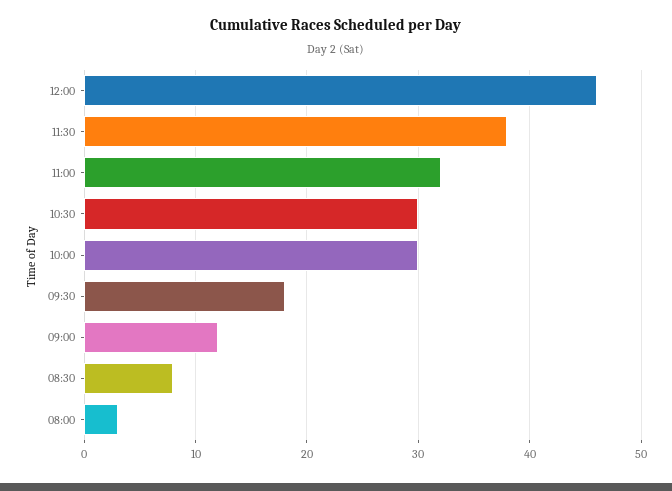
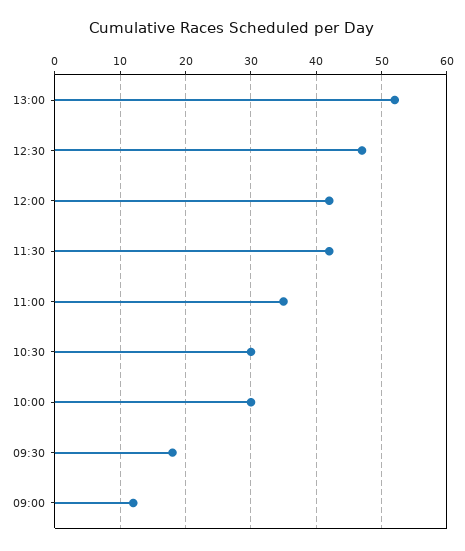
12:00: 46 -> 42
11:30: 38 -> 42
11:00: 32 -> 35
08:30: 8 -> none
08:00: 3 -> none
13:00: none -> 52
12:30: none -> 47

